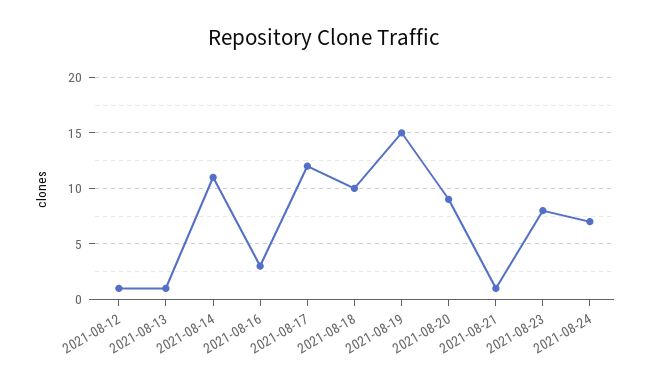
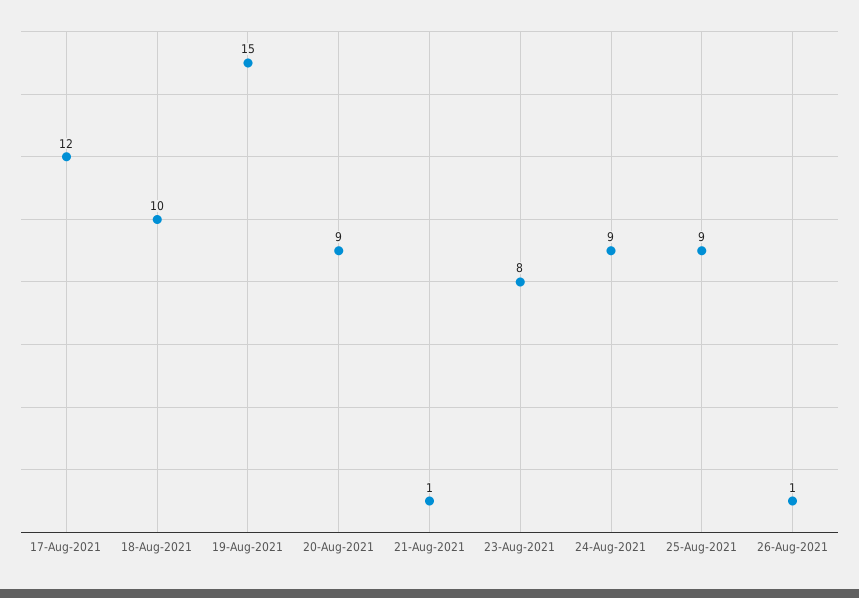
2021-08-12: 1 -> none
2021-08-13: 1 -> none
2021-08-14: 11 -> none
2021-08-16: 3 -> none
2021-08-24: 7 -> 9
25-Aug-2021: none -> 9
26-Aug-2021: none -> 1

